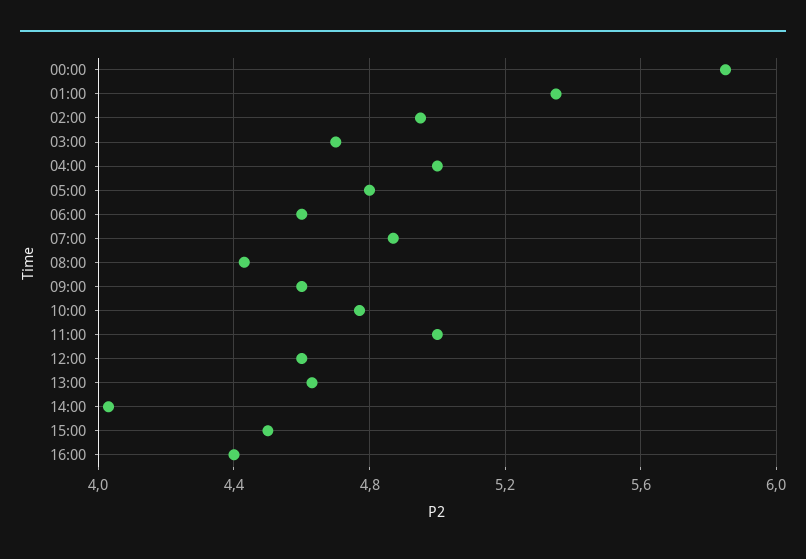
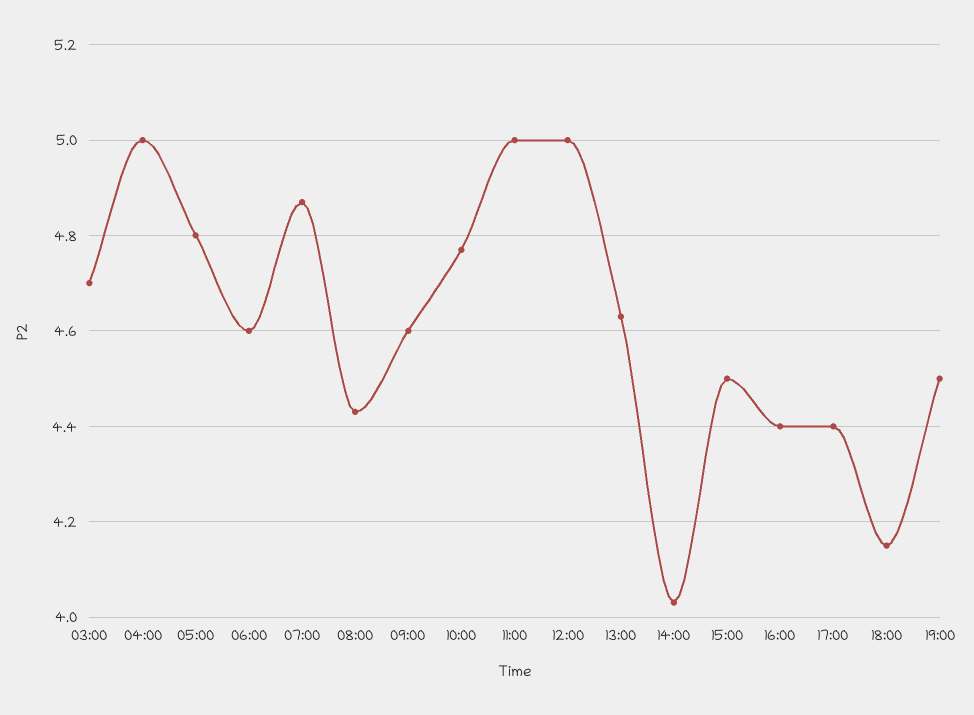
00:00: 5.85 -> none
01:00: 5.35 -> none
02:00: 4.95 -> none
12:00: 4.6 -> 5
17:00: none -> 4.4
18:00: none -> 4.15
19:00: none -> 4.5

